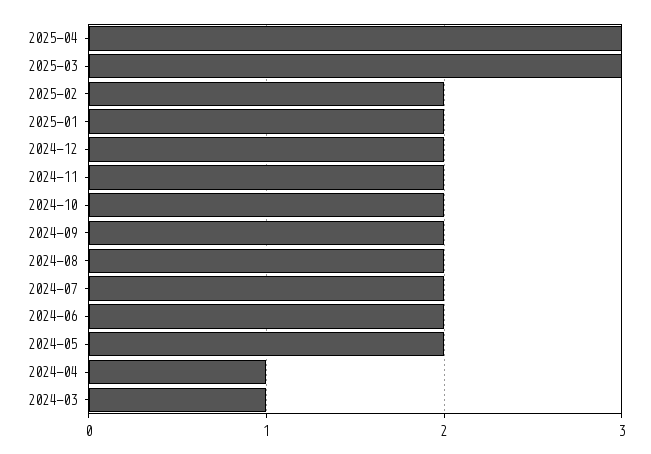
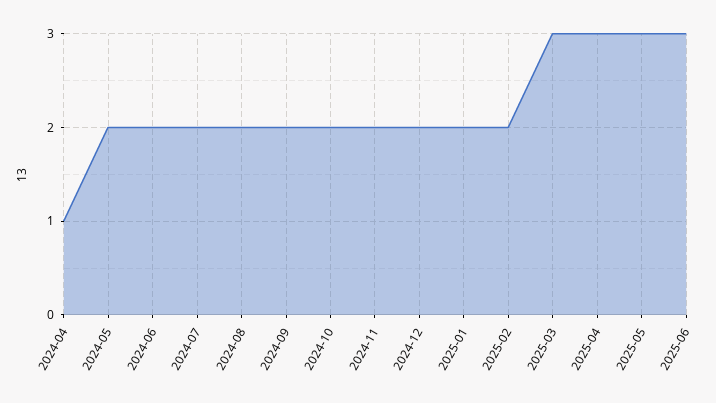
2024-03: 1 -> none
2025-05: none -> 3
2025-06: none -> 3

